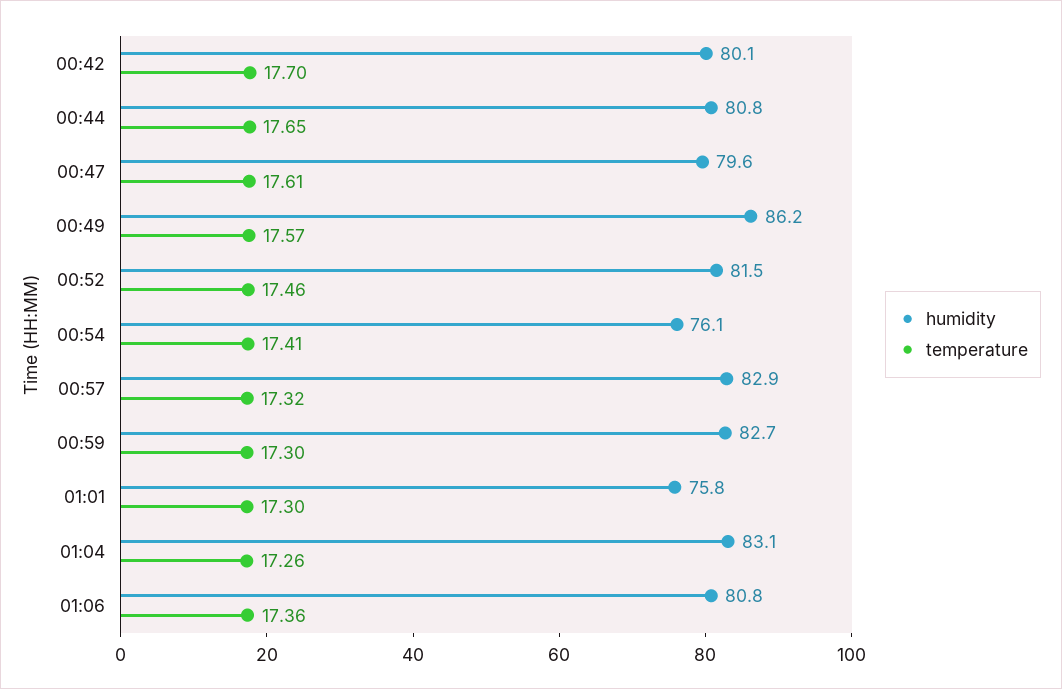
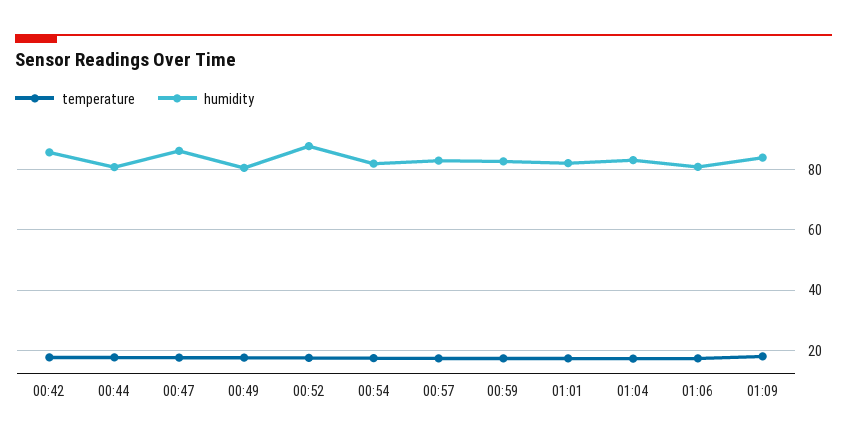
humidity, 00:42: 80.1 -> 86
humidity, 00:47: 79.6 -> 86
humidity, 00:49: 86.2 -> 80
humidity, 00:52: 81.5 -> 88
humidity, 00:54: 76.1 -> 82
humidity, 01:01: 75.8 -> 82
temperature, 01:09: none -> 18
humidity, 01:09: none -> 84

